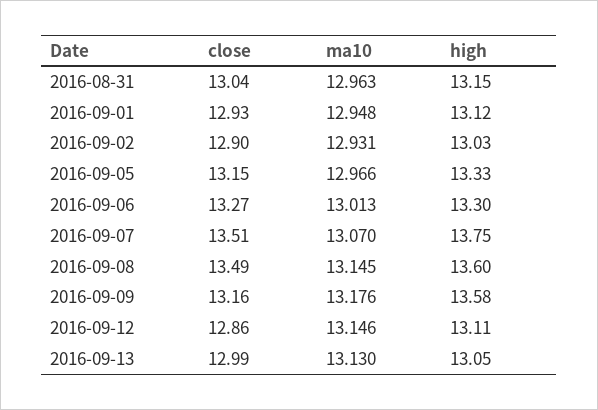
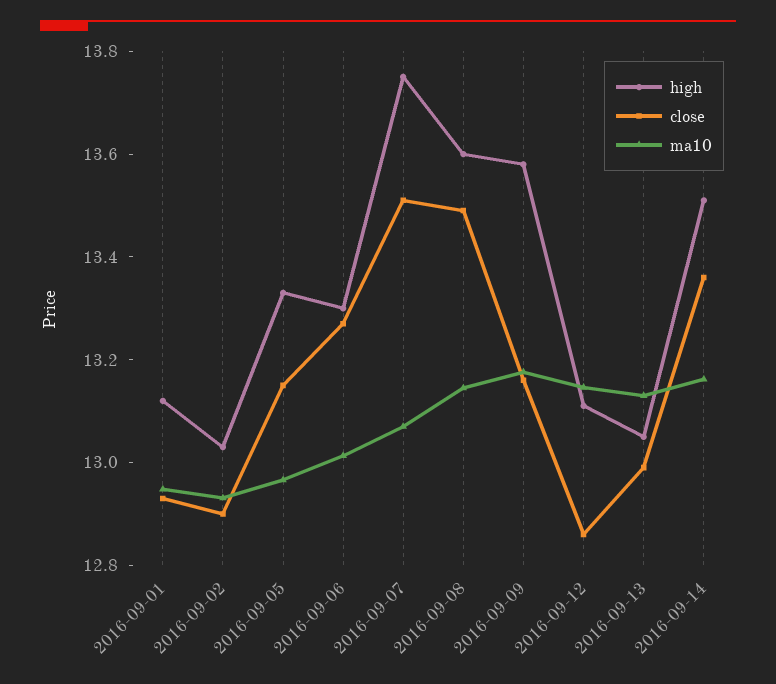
close, 2016-08-31: 13.04 -> none
ma10, 2016-08-31: 12.963 -> none
high, 2016-08-31: 13.15 -> none
high, 2016-09-14: none -> 13.5
close, 2016-09-14: none -> 13.35
ma10, 2016-09-14: none -> 13.15

